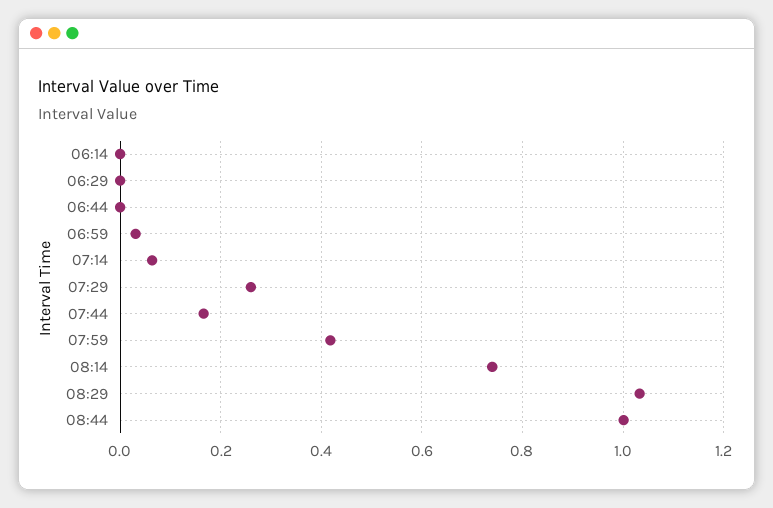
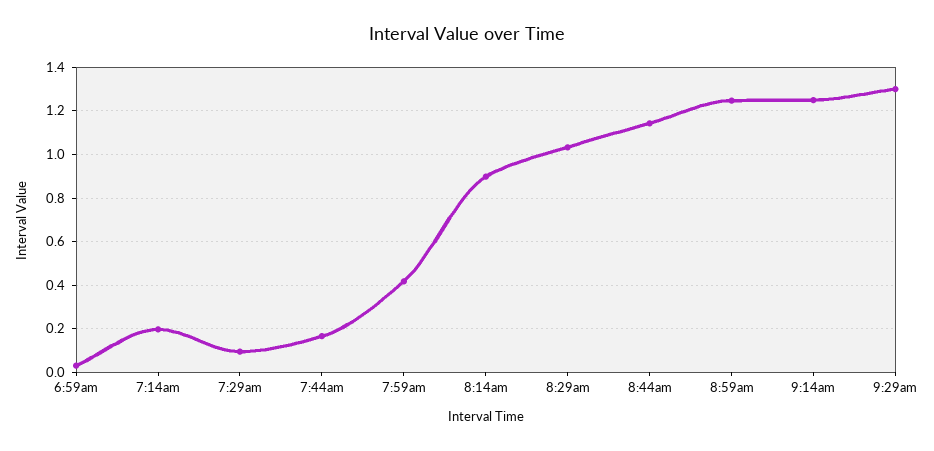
06:14: 0 -> none
06:29: 0 -> none
06:44: 0 -> none
07:14: 0.06 -> 0.2
07:29: 0.26 -> 0.1
08:14: 0.74 -> 0.9
08:44: 1 -> 1.15
8:59am: none -> 1.25
9:14am: none -> 1.25
9:29am: none -> 1.3

